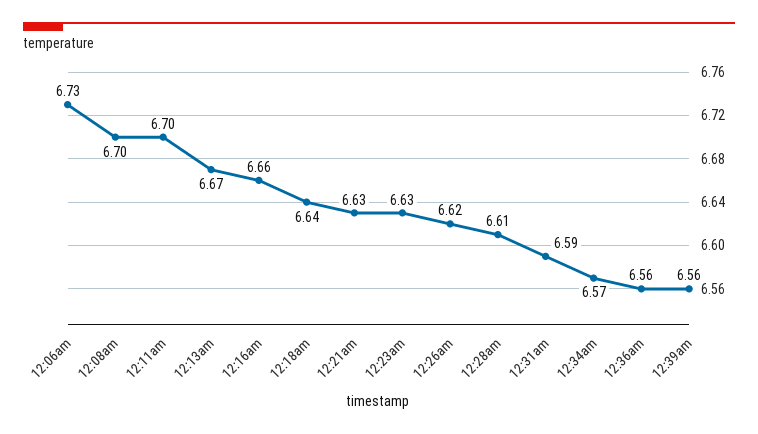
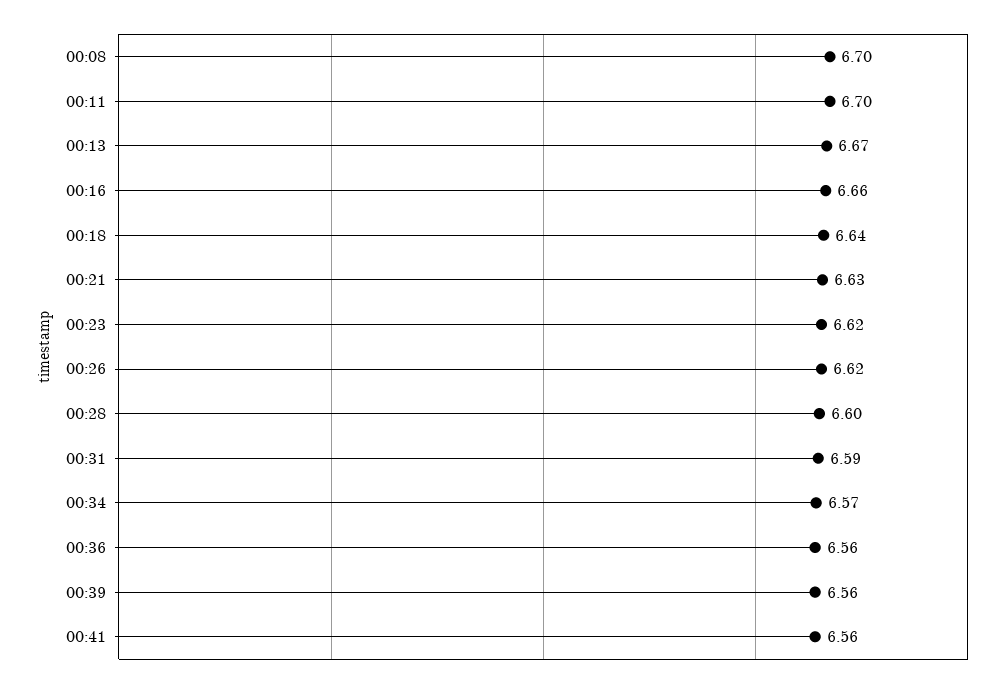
12:06am: 6.73 -> none
12:23am: 6.63 -> 6.62
12:28am: 6.61 -> 6.6
00:41: none -> 6.56

